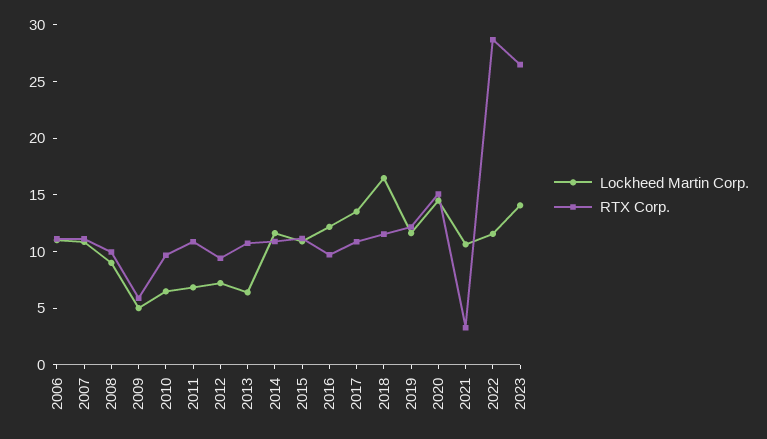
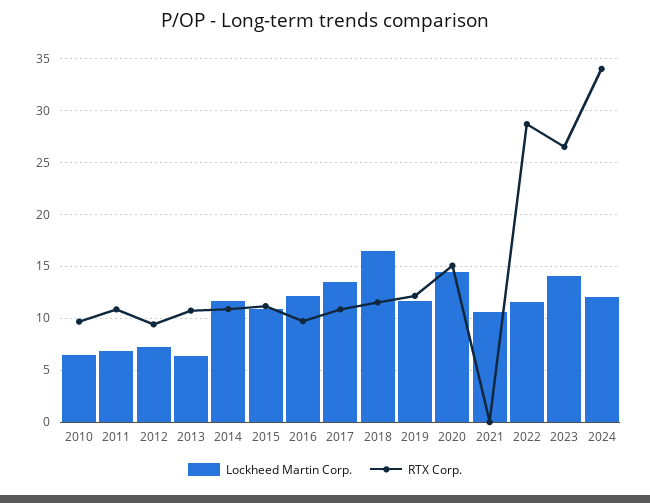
Lockheed Martin Corp., 2006: 11 -> none
RTX Corp., 2006: 11 -> none
Lockheed Martin Corp., 2007: 11 -> none
RTX Corp., 2007: 11 -> none
Lockheed Martin Corp., 2008: 9 -> none
RTX Corp., 2008: 10 -> none
Lockheed Martin Corp., 2009: 5 -> none
RTX Corp., 2009: 6 -> none
RTX Corp., 2021: 3 -> 0
Lockheed Martin Corp., 2024: none -> 12
RTX Corp., 2024: none -> 34

